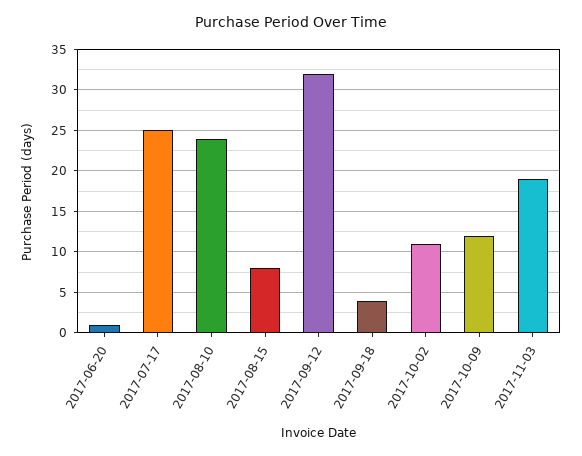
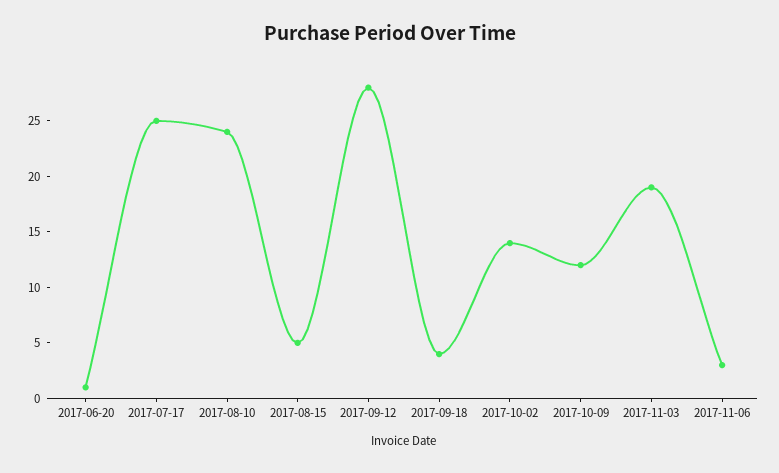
2017-08-15: 8 -> 5
2017-09-12: 32 -> 28
2017-10-02: 11 -> 14
2017-11-06: none -> 3

